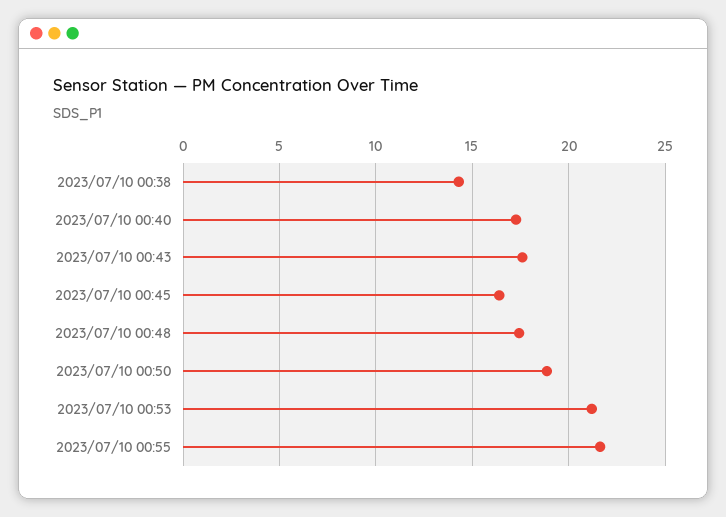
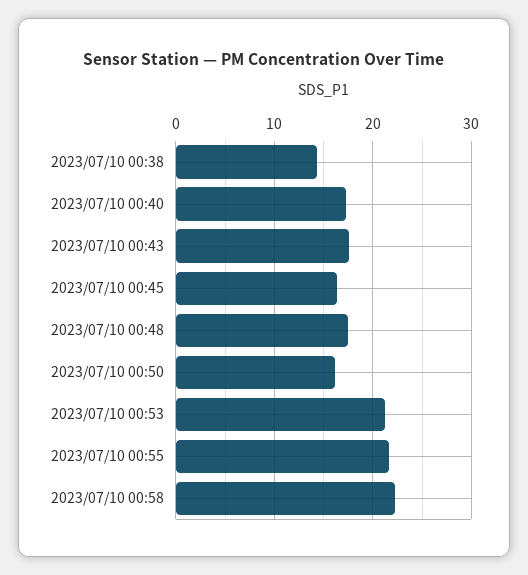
2023/07/10 00:50: 19 -> 16
2023/07/10 00:58: none -> 22

